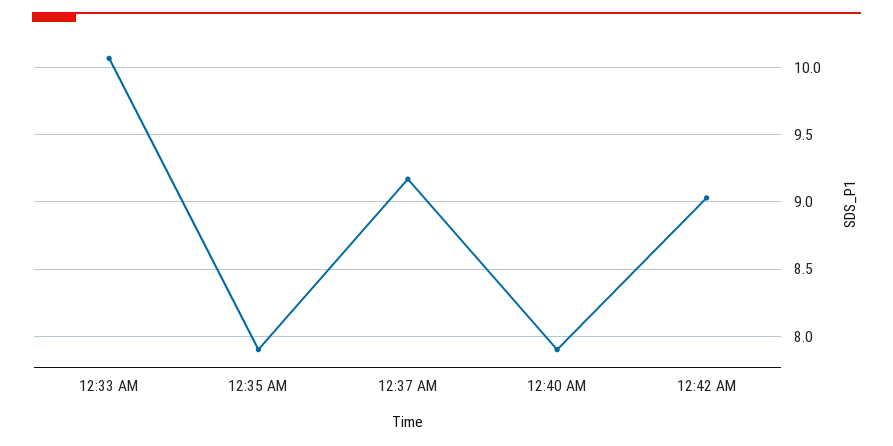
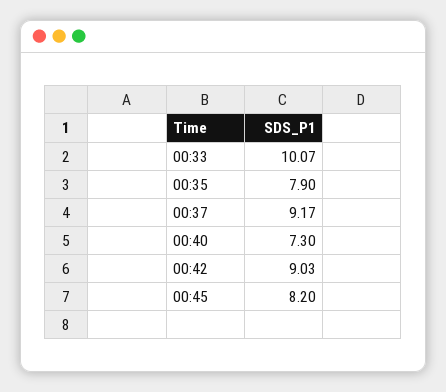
12:40 AM: 7.9 -> 7.3
00:45: none -> 8.2

